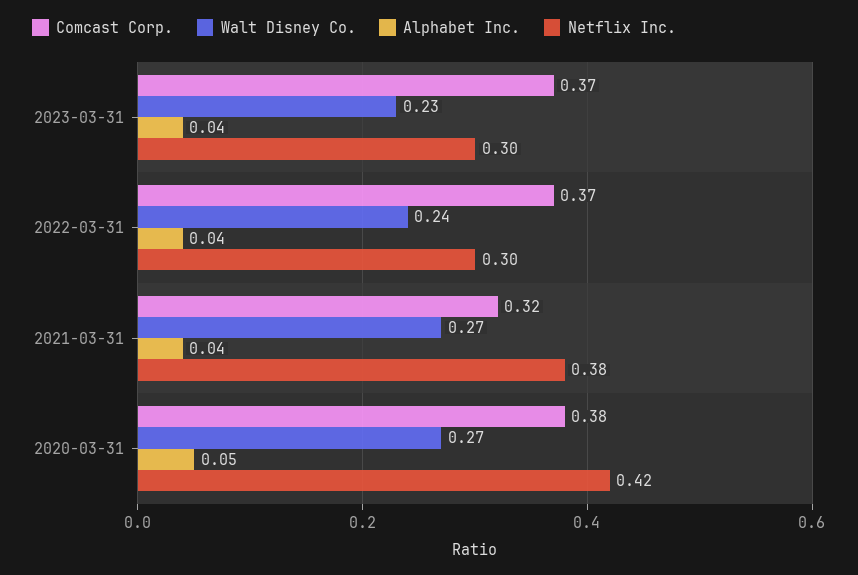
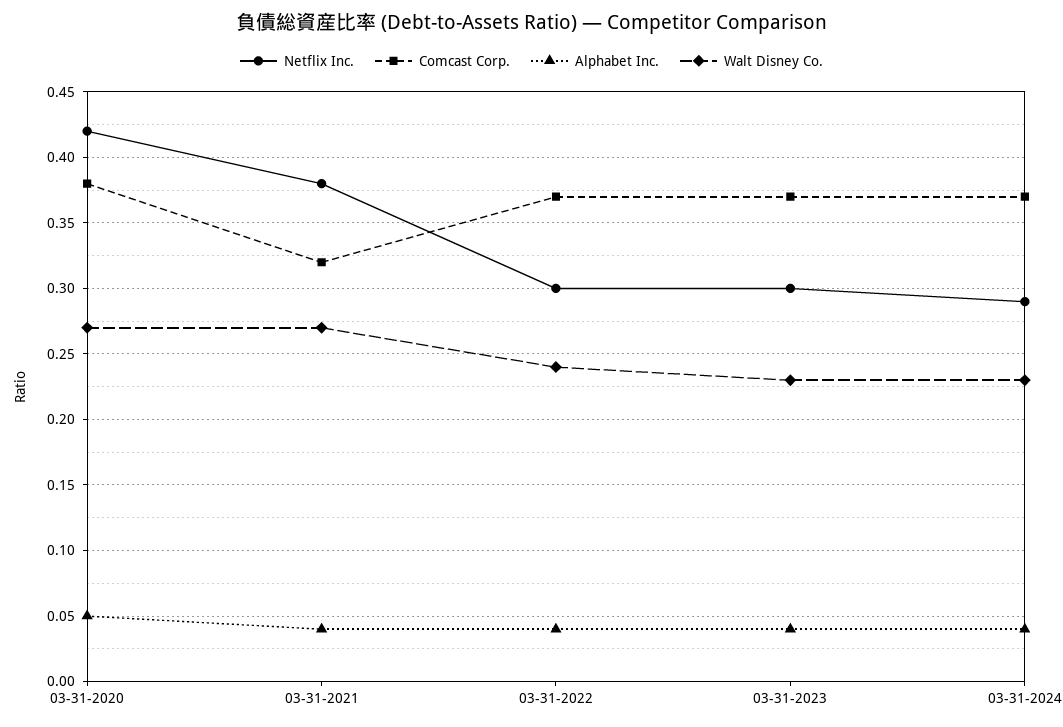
Netflix Inc., 03-31-2024: none -> 0.29
Comcast Corp., 03-31-2024: none -> 0.37
Alphabet Inc., 03-31-2024: none -> 0.04
Walt Disney Co., 03-31-2024: none -> 0.23

